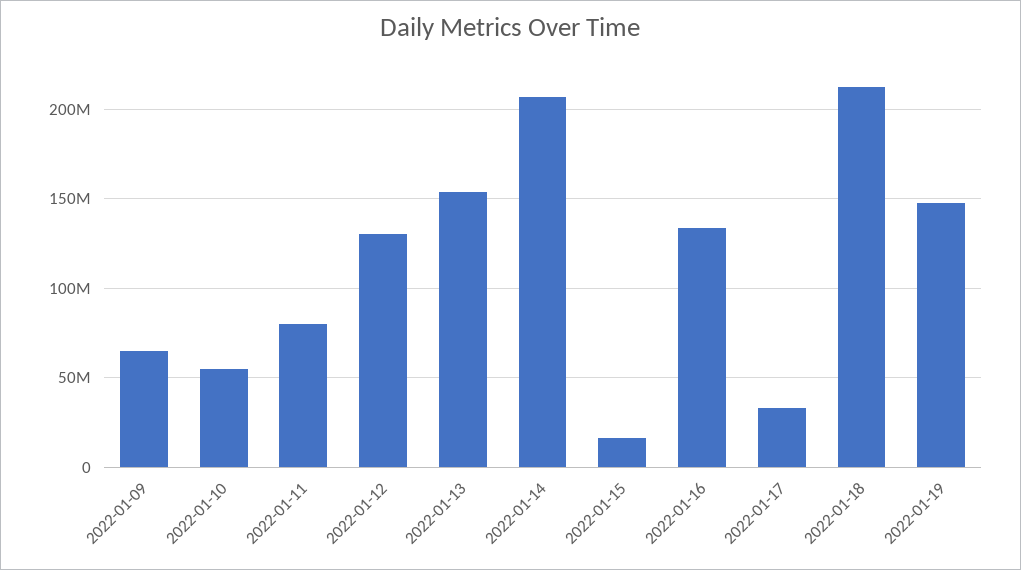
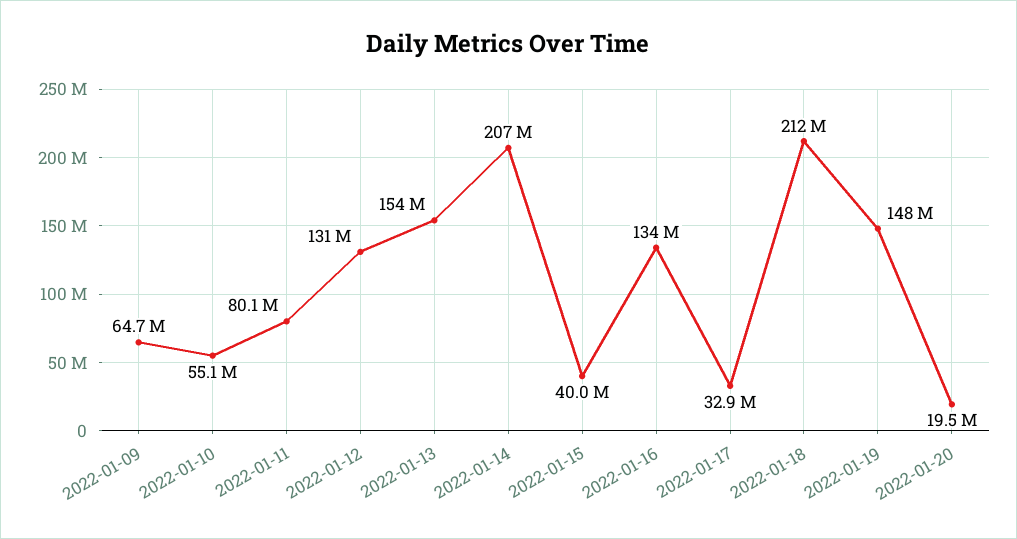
2022-01-15: 15000000 -> 40000000
2022-01-20: none -> 19500000

